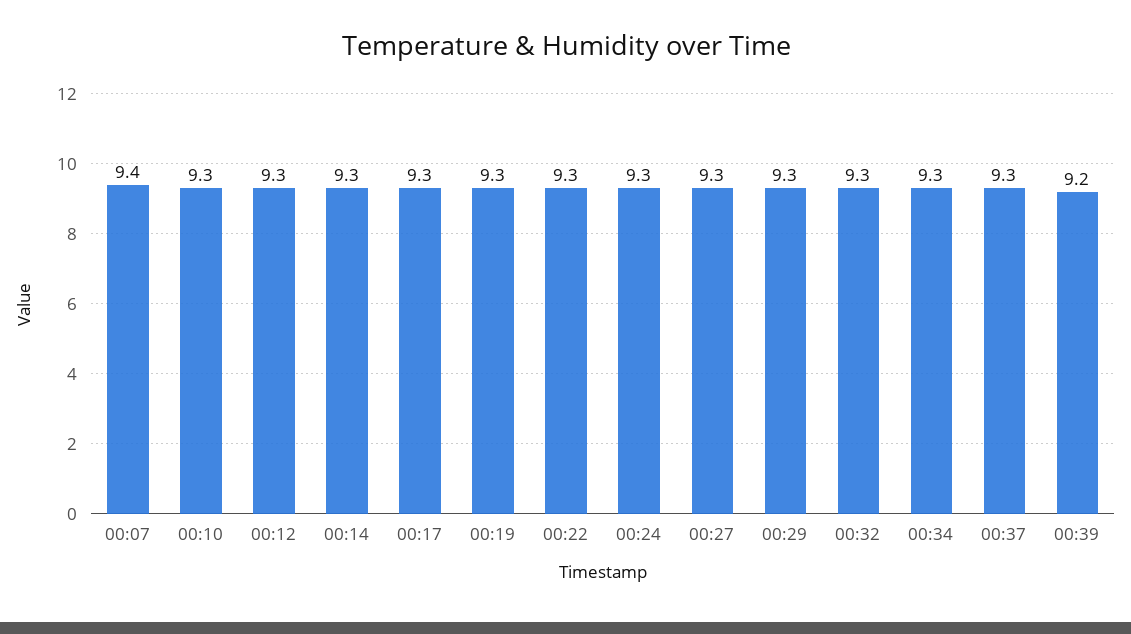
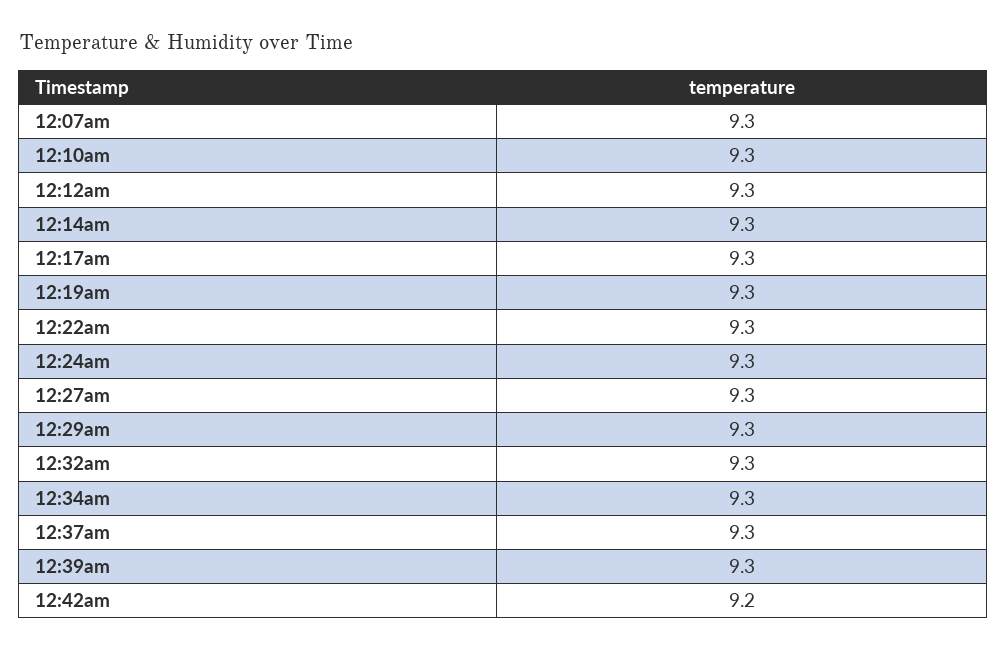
00:07: 9.4 -> 9.3
00:39: 9.2 -> 9.3
12:42am: none -> 9.2

